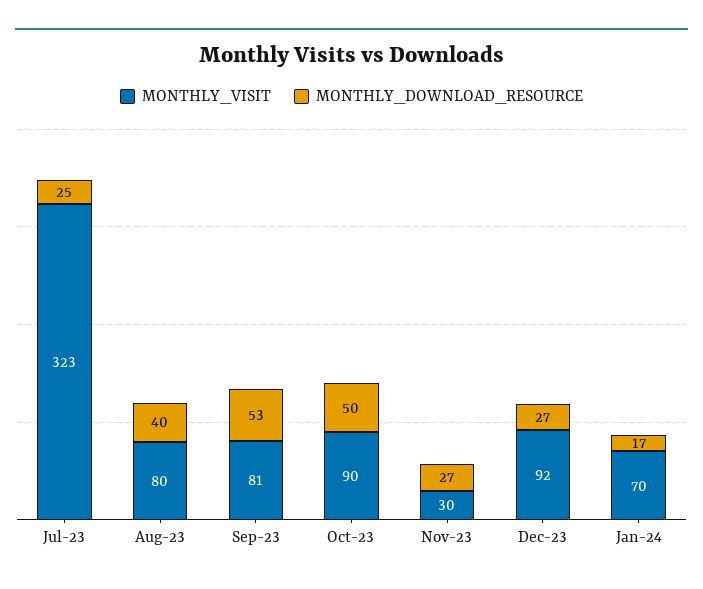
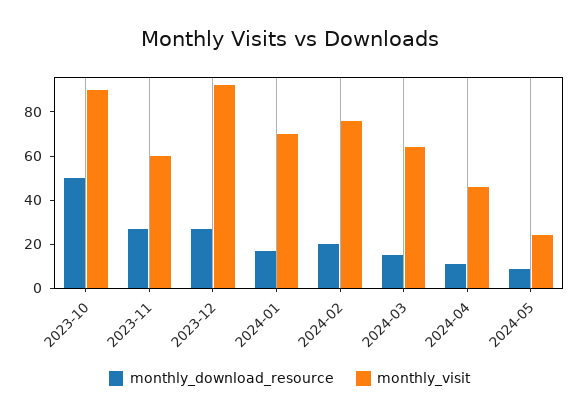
MONTHLY_VISIT, Jul-23: 323 -> none
MONTHLY_DOWNLOAD_RESOURCE, Jul-23: 25 -> none
MONTHLY_VISIT, Aug-23: 80 -> none
MONTHLY_DOWNLOAD_RESOURCE, Aug-23: 40 -> none
MONTHLY_VISIT, Sep-23: 81 -> none
MONTHLY_DOWNLOAD_RESOURCE, Sep-23: 53 -> none
MONTHLY_VISIT, Nov-23: 30 -> 60
MONTHLY_DOWNLOAD_RESOURCE, 2024-02: none -> 20
MONTHLY_VISIT, 2024-02: none -> 75
MONTHLY_DOWNLOAD_RESOURCE, 2024-03: none -> 15
MONTHLY_VISIT, 2024-03: none -> 65
MONTHLY_DOWNLOAD_RESOURCE, 2024-04: none -> 10
MONTHLY_VISIT, 2024-04: none -> 45
MONTHLY_DOWNLOAD_RESOURCE, 2024-05: none -> 10
MONTHLY_VISIT, 2024-05: none -> 25

